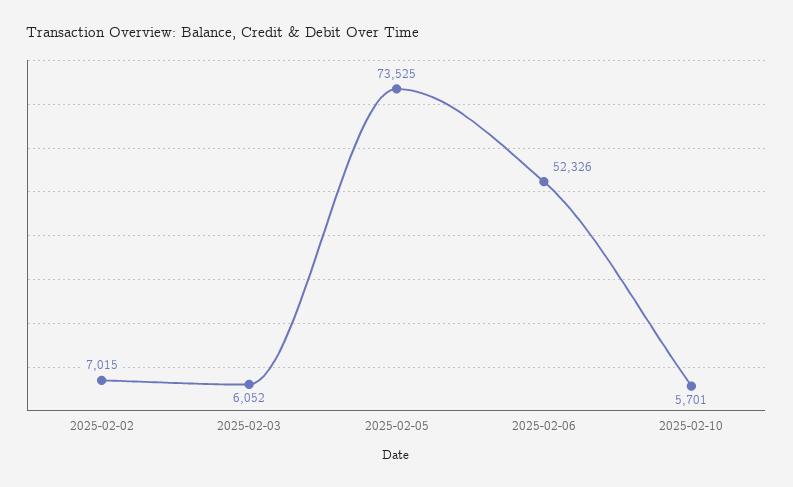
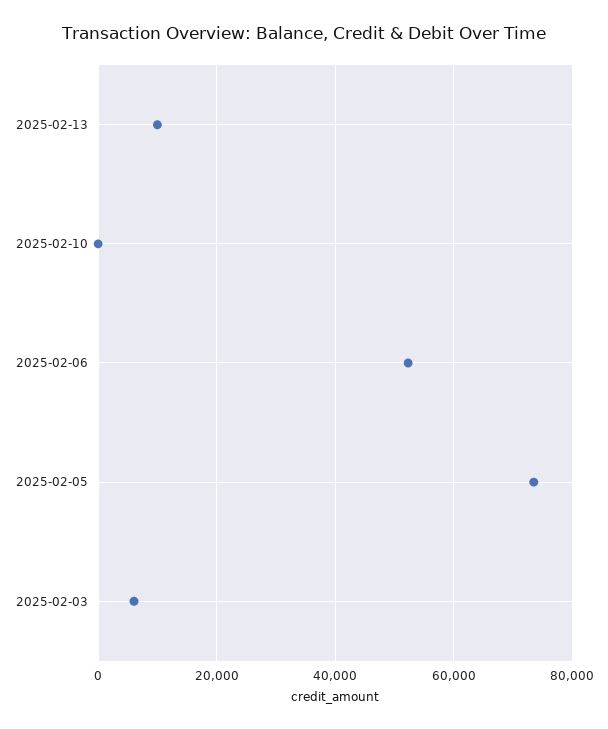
2025-02-02: 7015 -> none
2025-02-10: 5701 -> 0
2025-02-13: none -> 10000

